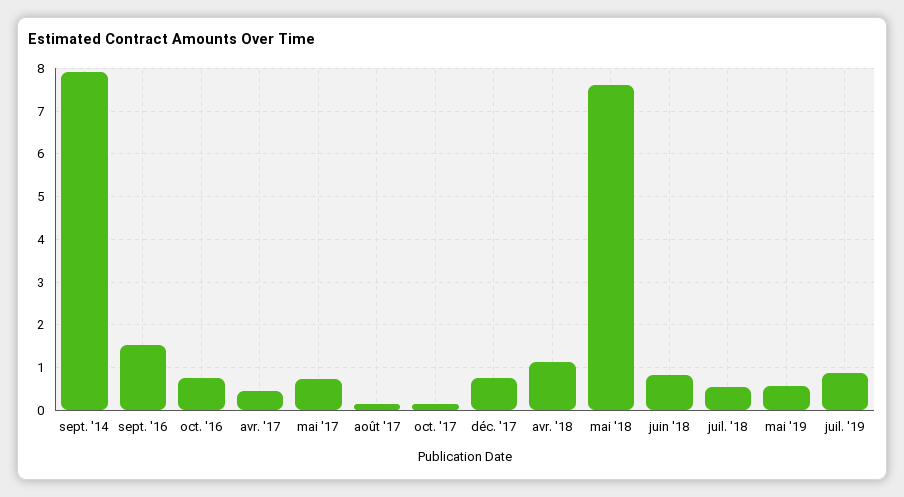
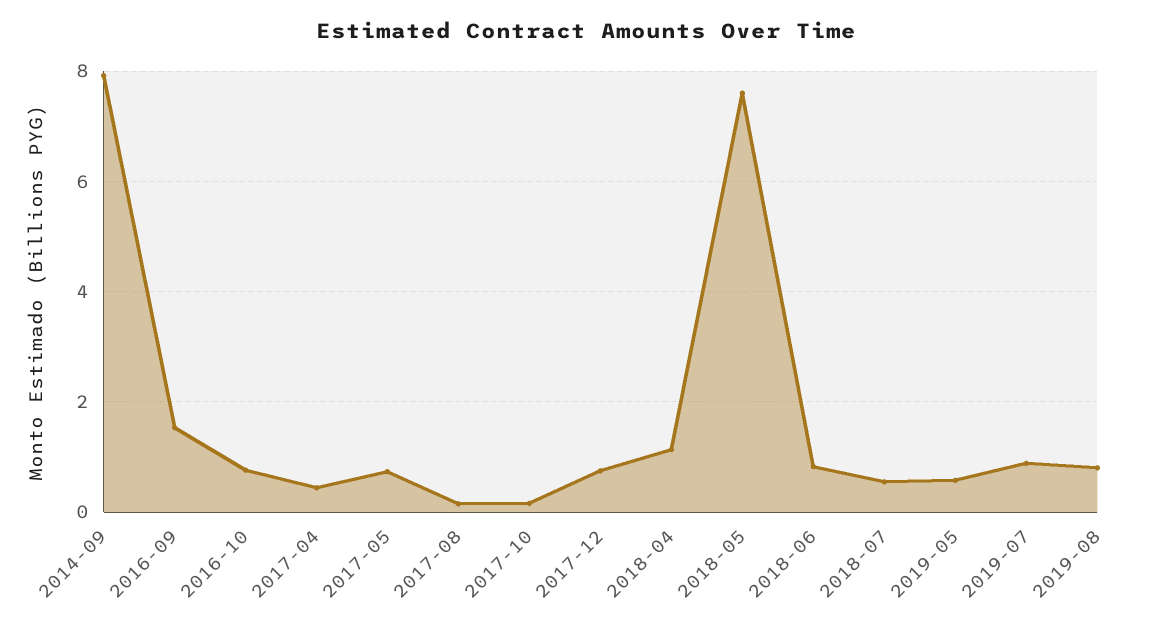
2019-08: none -> 0.8

